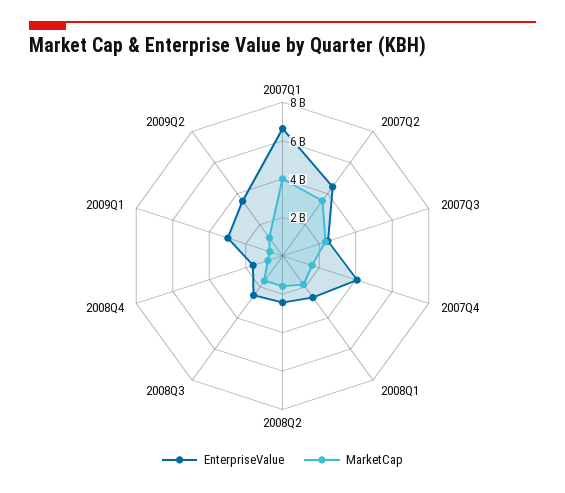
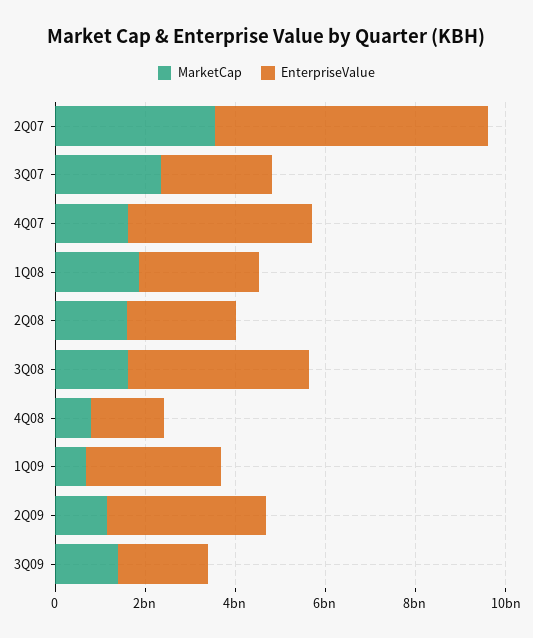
EnterpriseValue, 2007Q1: 6500000000 -> none
MarketCap, 2007Q1: 4000000000 -> none
EnterpriseValue, 2007Q2: 4500000000 -> 6000000000
EnterpriseValue, 2008Q3: 2500000000 -> 4000000000
MarketCap, 3Q09: none -> 1500000000
EnterpriseValue, 3Q09: none -> 2000000000

